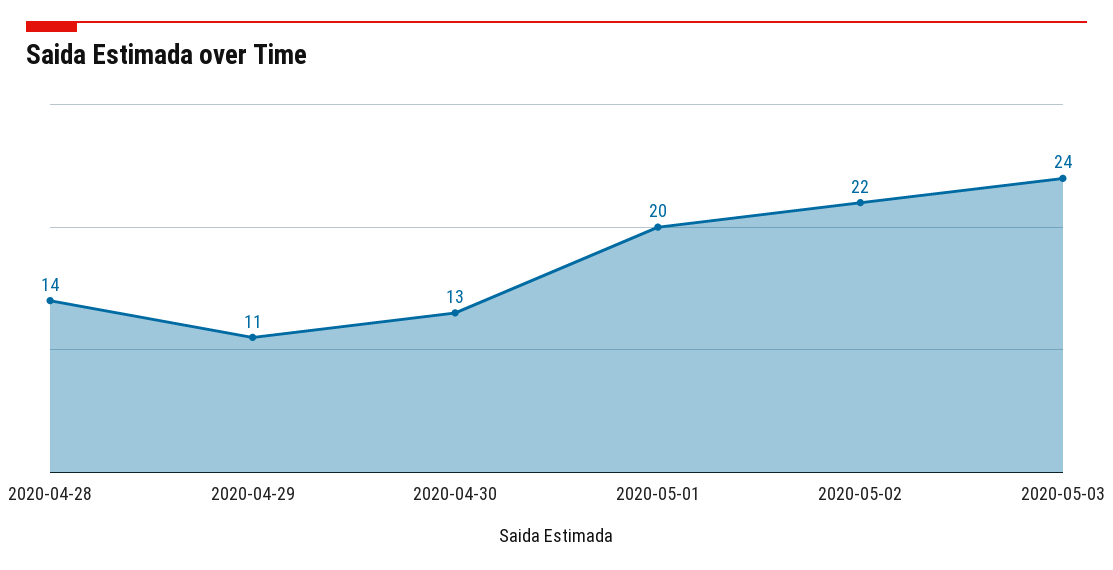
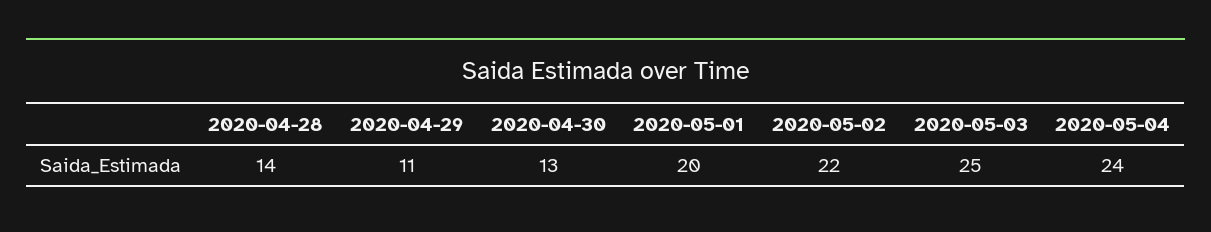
2020-05-03: 24 -> 25
2020-05-04: none -> 24

